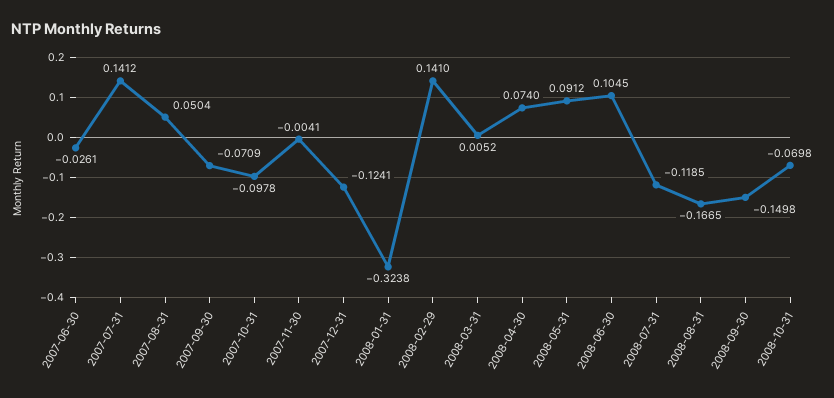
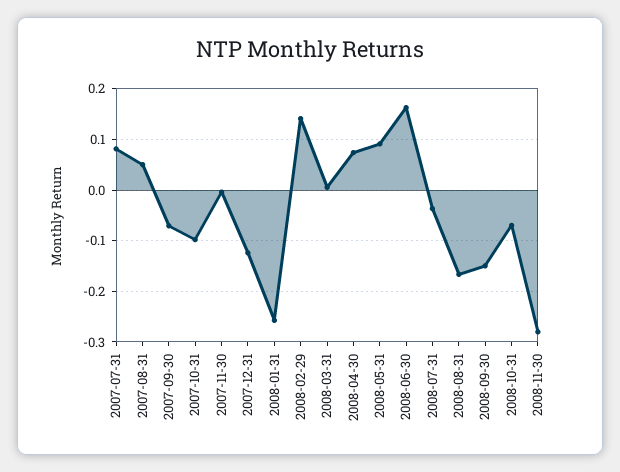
2007-06-30: -0.0261 -> none
2007-07-31: 0.1412 -> 0.08
2008-01-31: -0.3238 -> -0.26
2008-06-30: 0.1045 -> 0.16
2008-07-31: -0.1185 -> -0.04
2008-11-30: none -> -0.28

